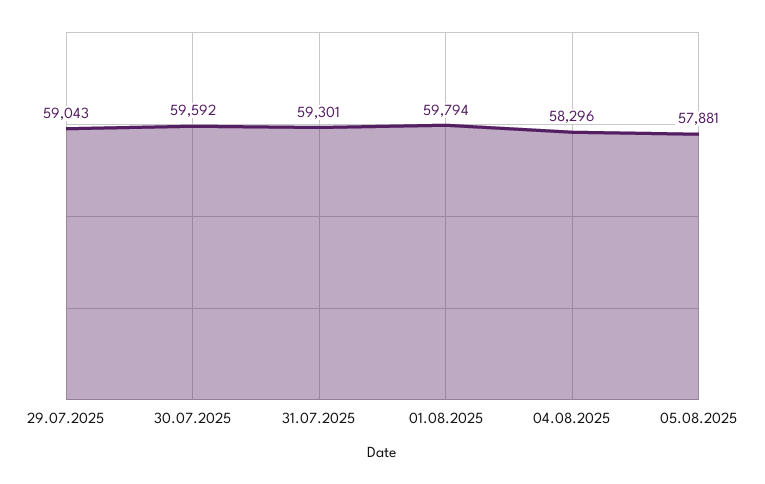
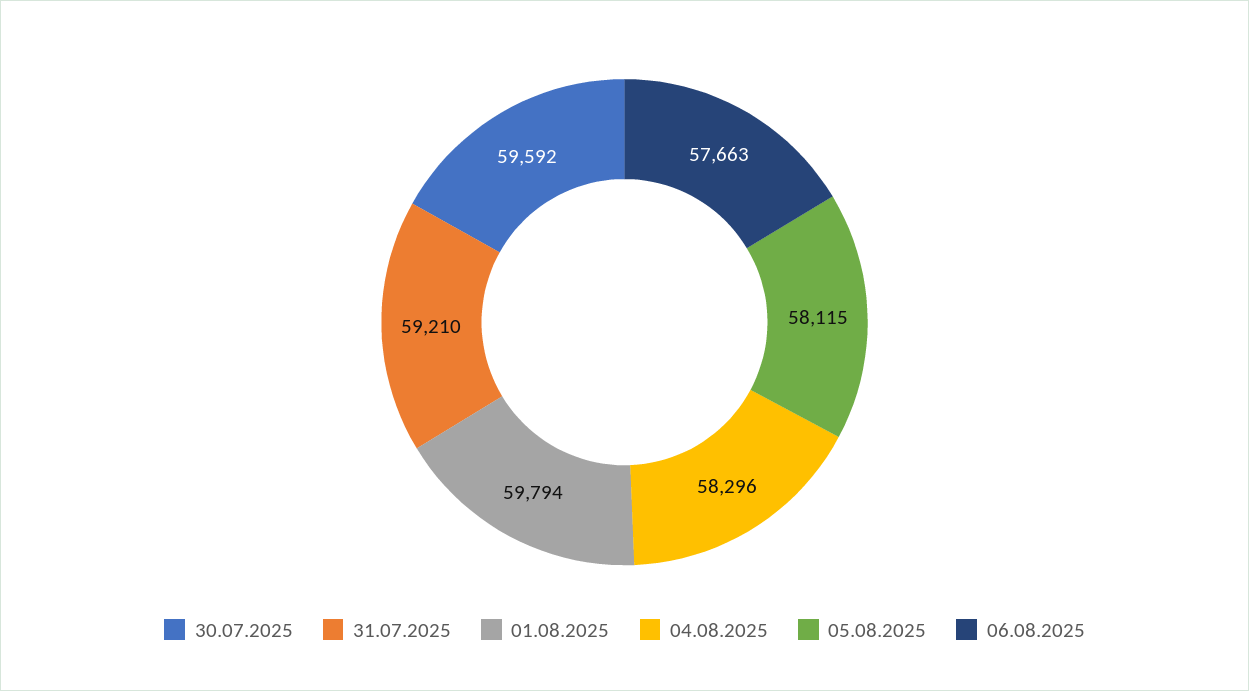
29.07.2025: 59043 -> none
31.07.2025: 59301 -> 59210
05.08.2025: 57881 -> 58115
06.08.2025: none -> 57663

